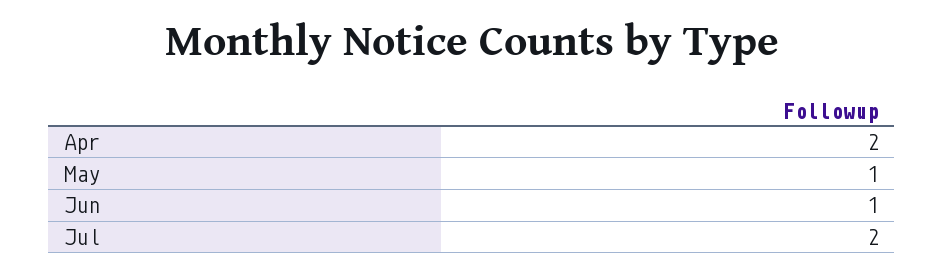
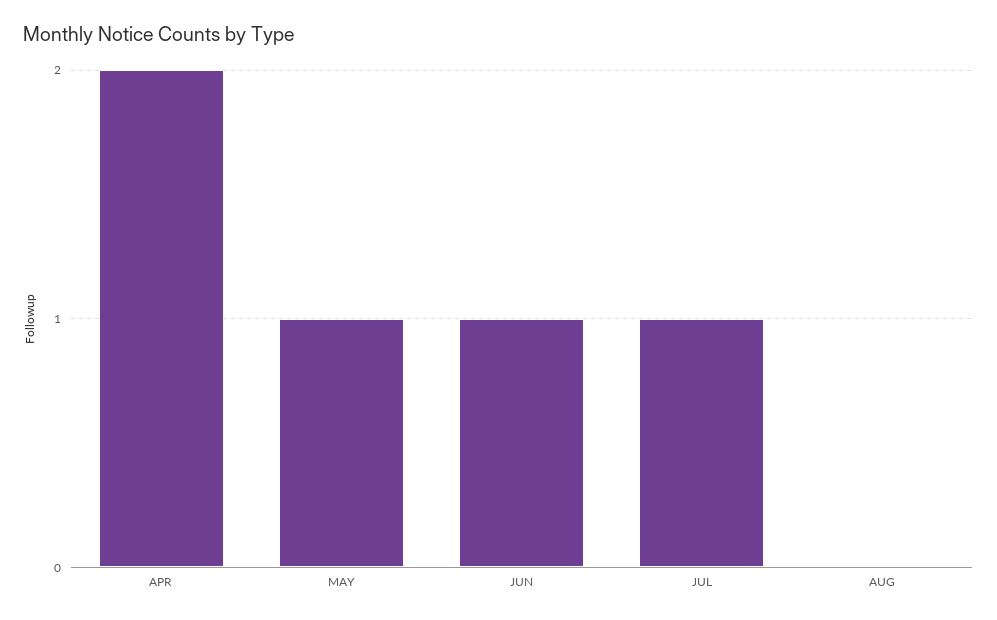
Jul: 2 -> 1
AUG: none -> 0

